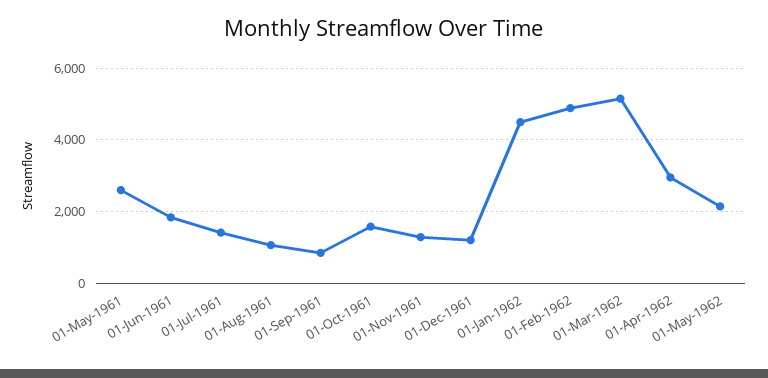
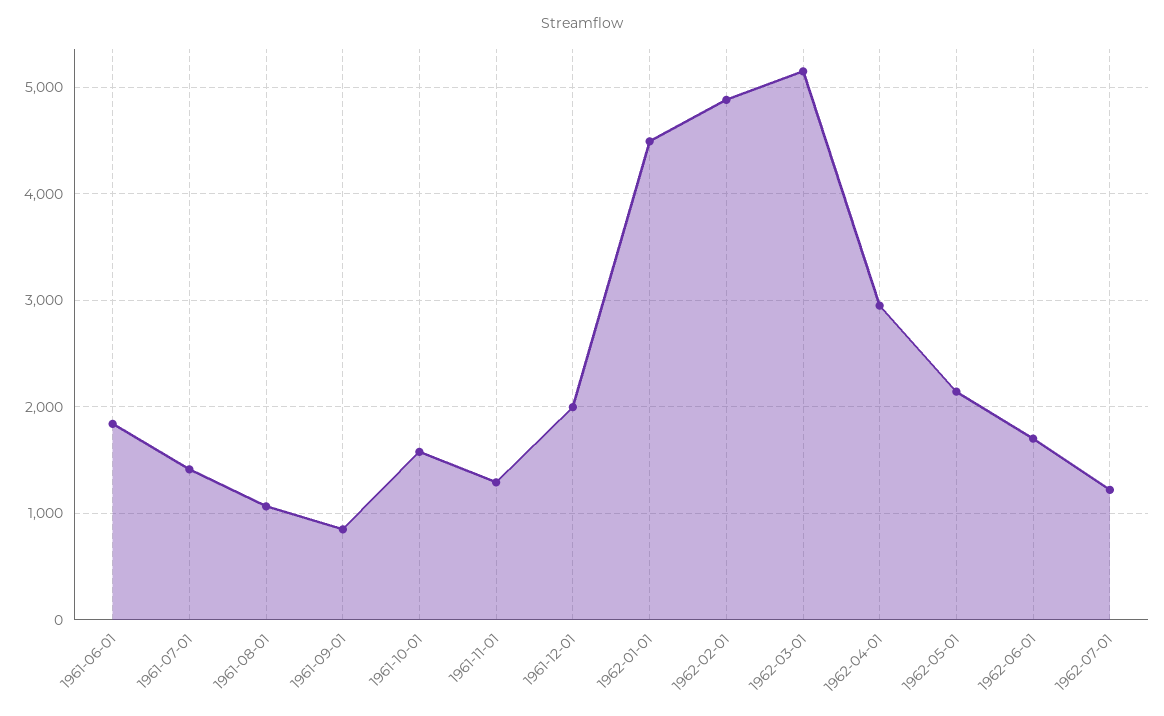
01-May-1961: 2600 -> none
01-Dec-1961: 1200 -> 2000
1962-06-01: none -> 1700
1962-07-01: none -> 1200

